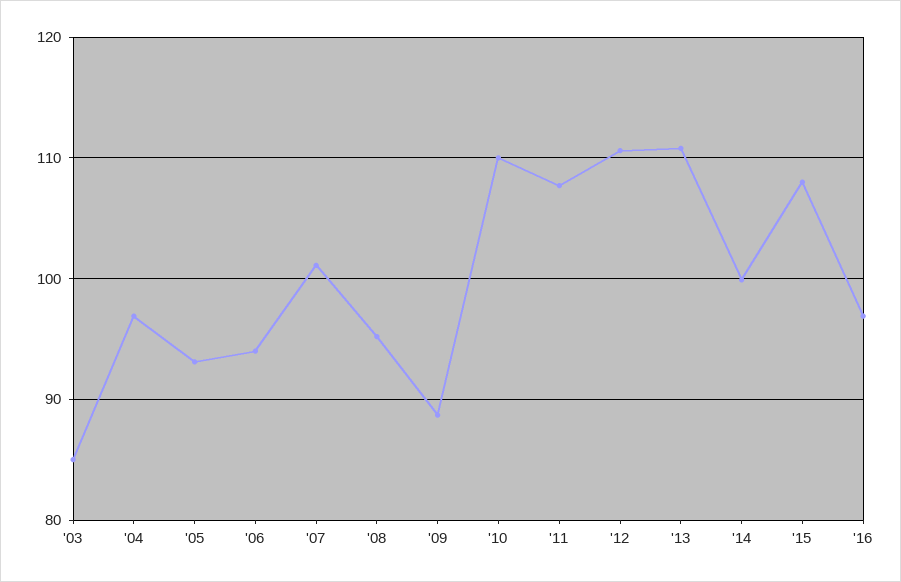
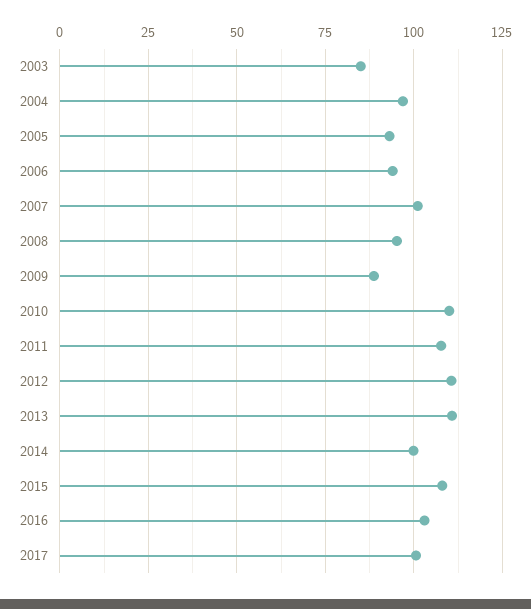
'16: 97 -> 102.5
2017: none -> 100

